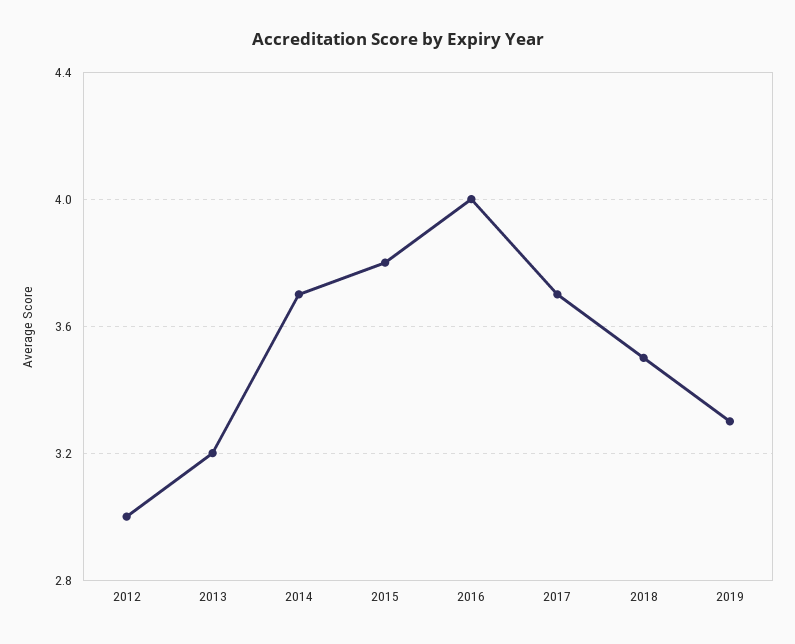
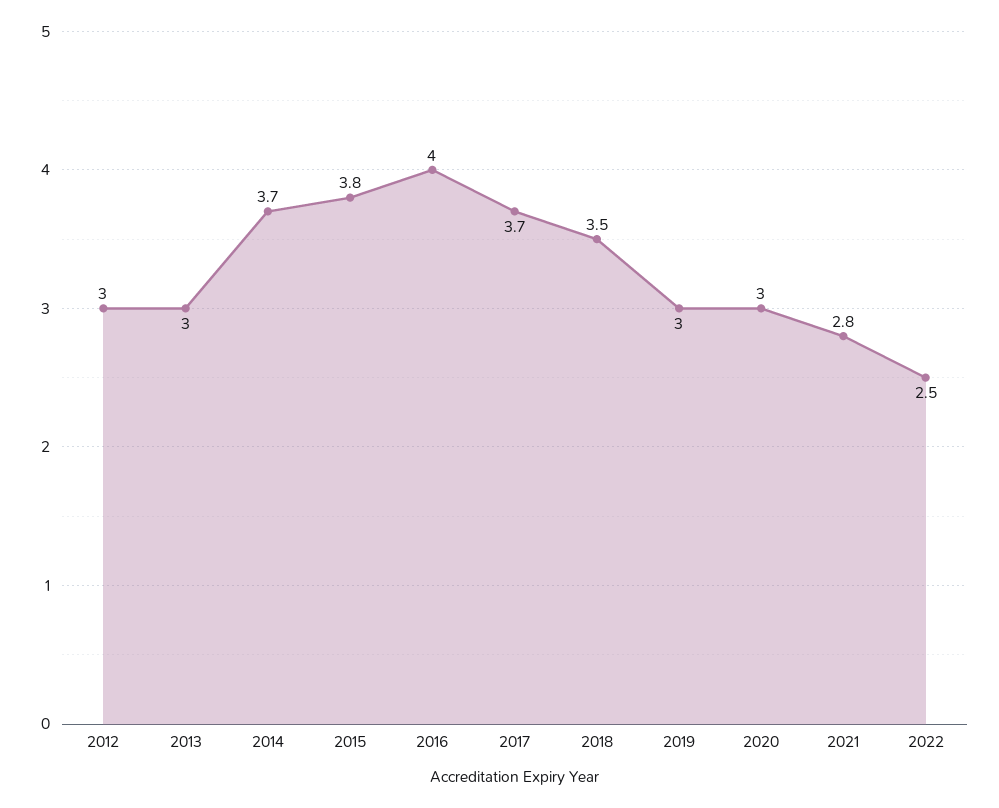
2013: 3.2 -> 3
2019: 3.3 -> 3
2020: none -> 3
2021: none -> 2.8
2022: none -> 2.5

